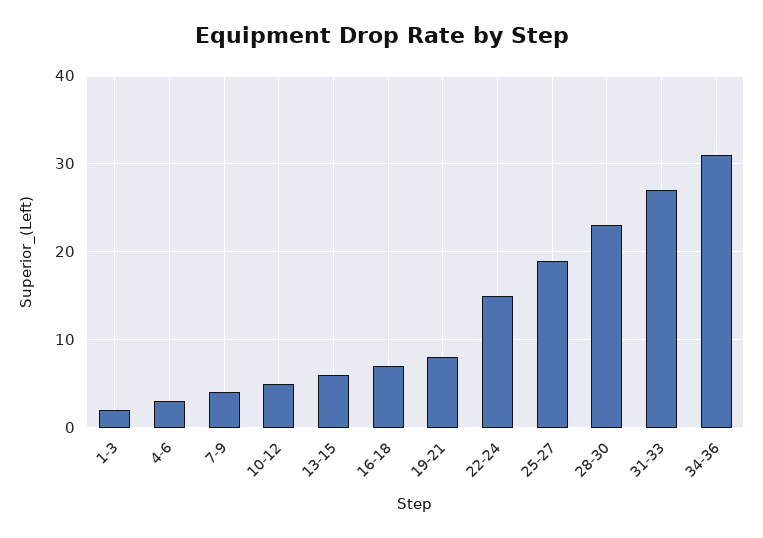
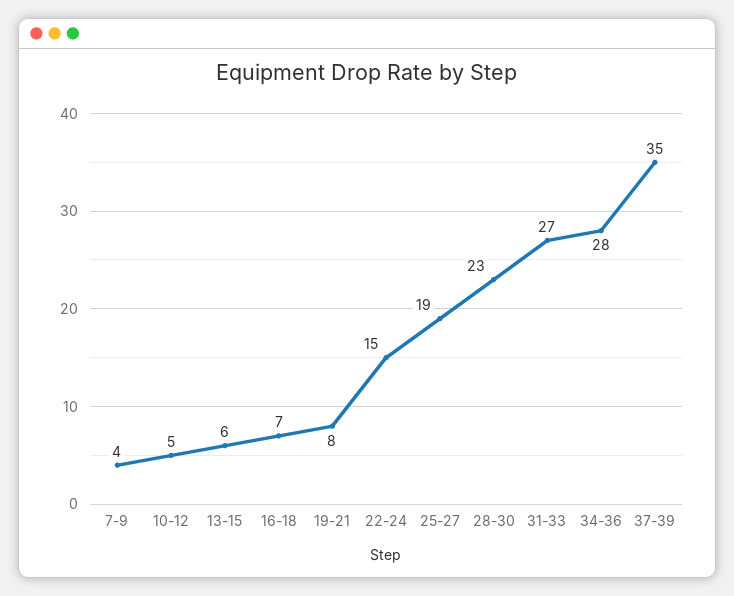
1-3: 2 -> none
4-6: 3 -> none
34-36: 31 -> 28
37-39: none -> 35

